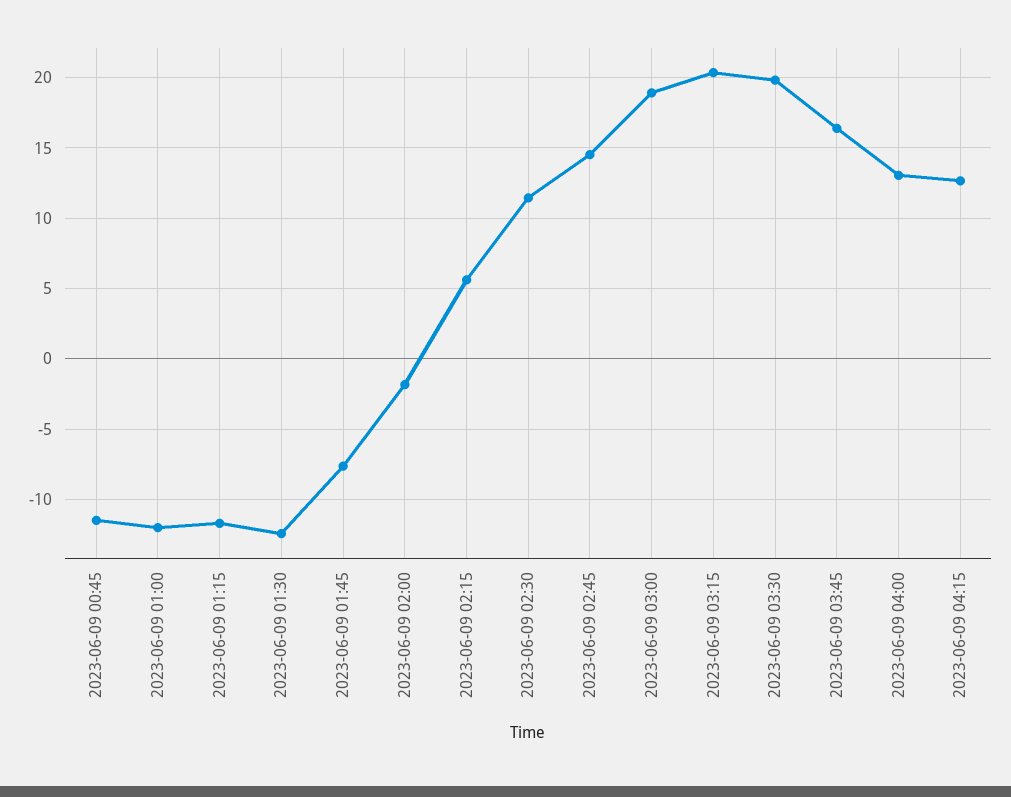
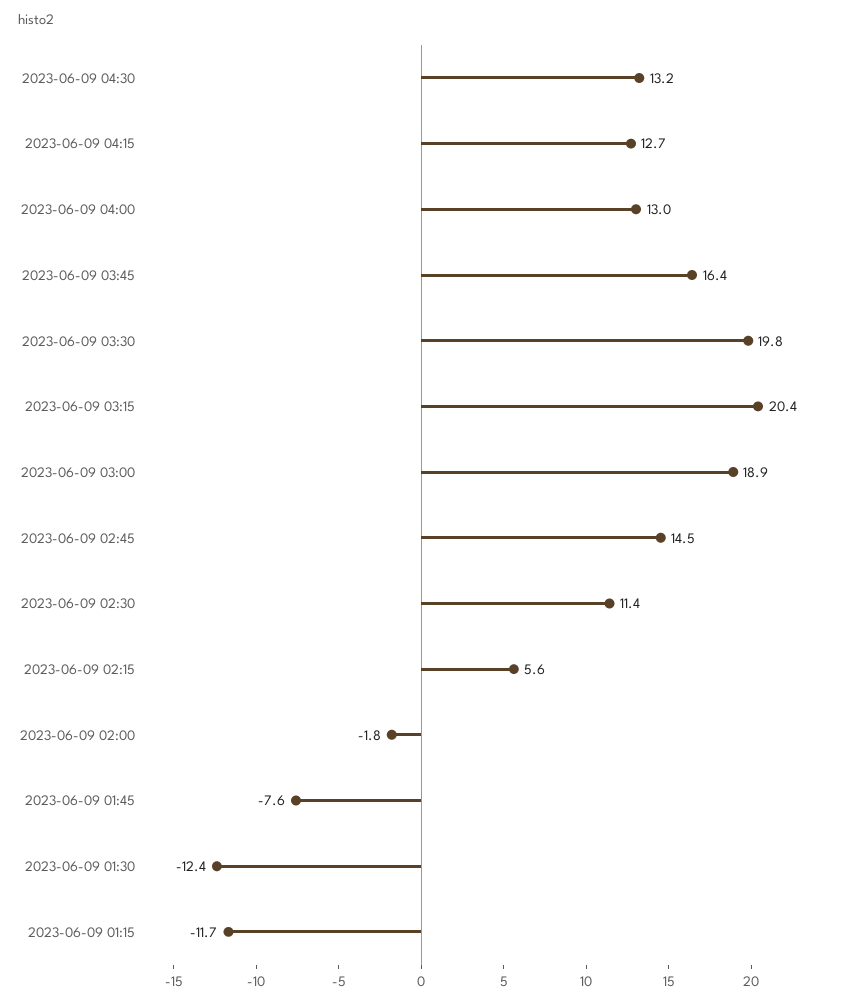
2023-06-09 00:45: -11.5 -> none
2023-06-09 01:00: -12 -> none
2023-06-09 04:30: none -> 13.2

